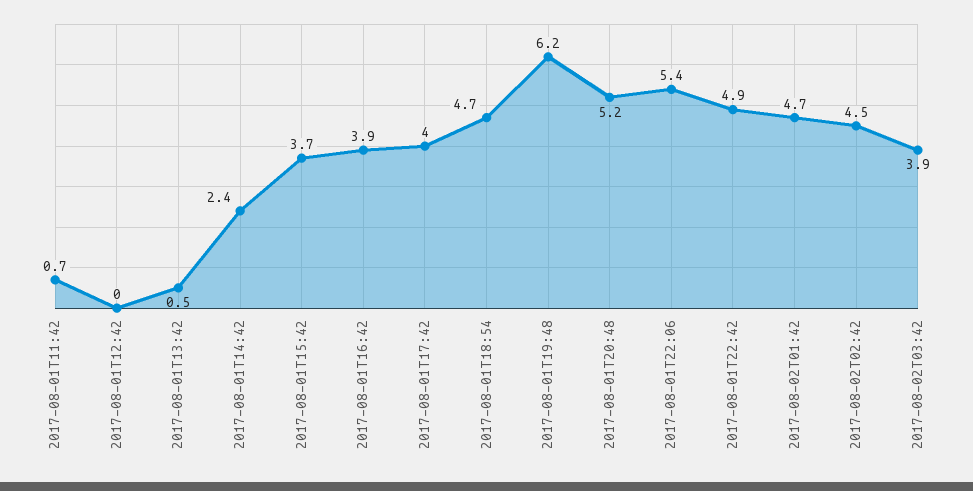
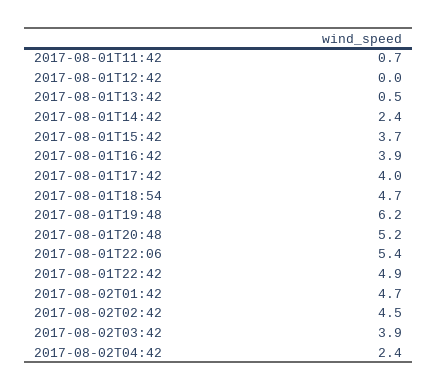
2017-08-02T04:42: none -> 2.4

